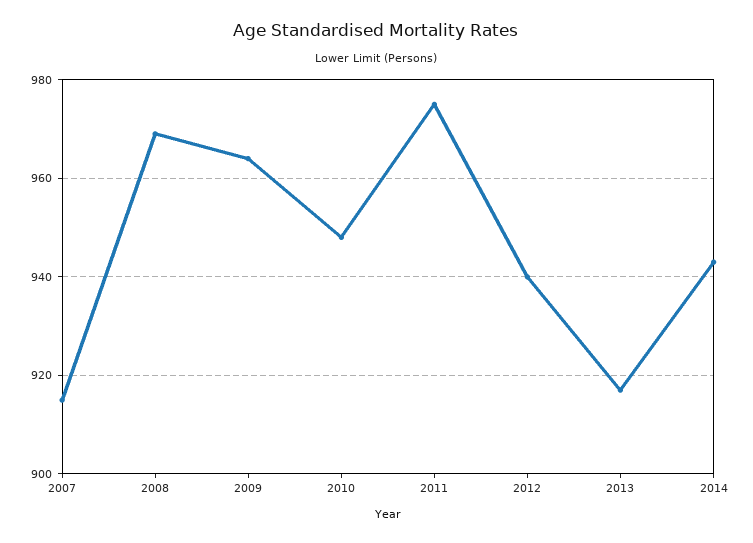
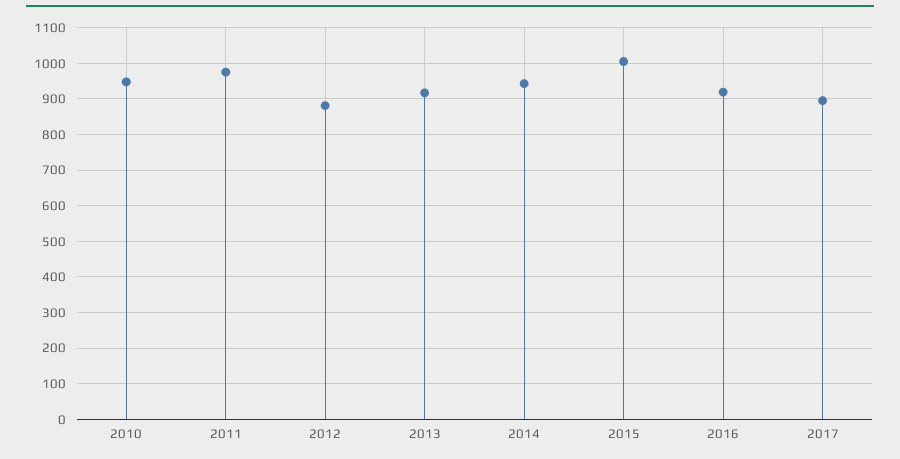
2007: 915 -> none
2008: 970 -> none
2009: 965 -> none
2012: 940 -> 880
2015: none -> 1000
2016: none -> 920
2017: none -> 900

